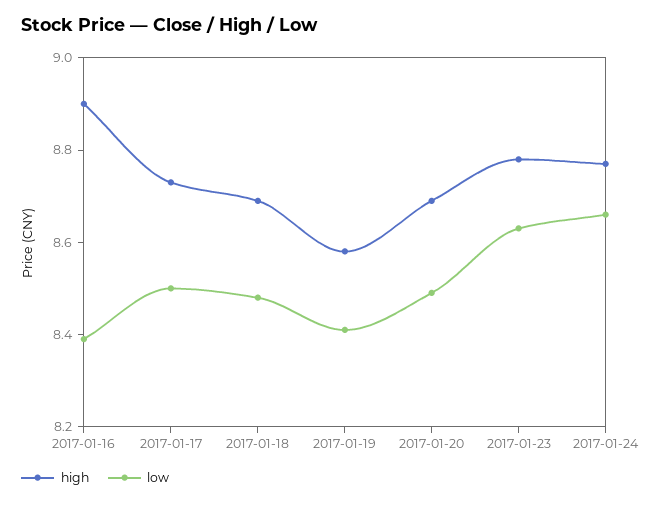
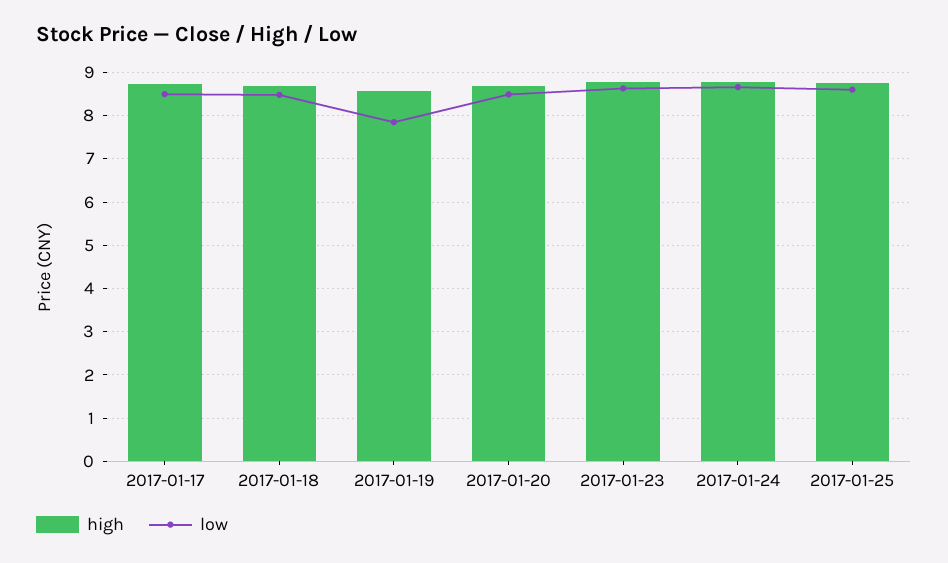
high, 2017-01-16: 8.9 -> none
low, 2017-01-16: 8.4 -> none
low, 2017-01-19: 8.4 -> 7.8
high, 2017-01-25: none -> 8.8
low, 2017-01-25: none -> 8.6

